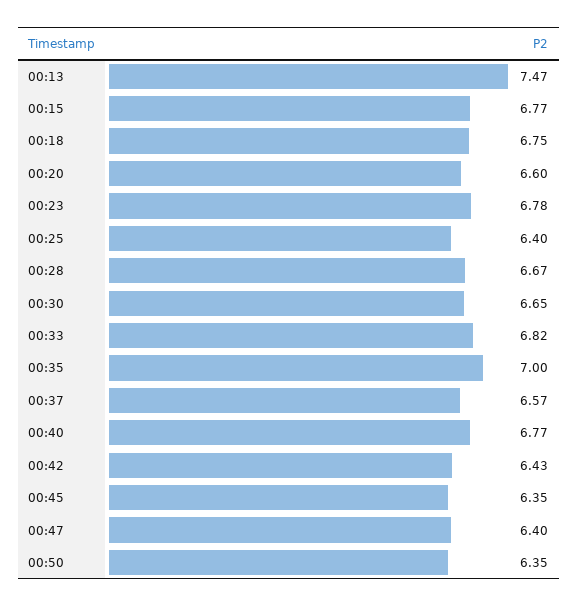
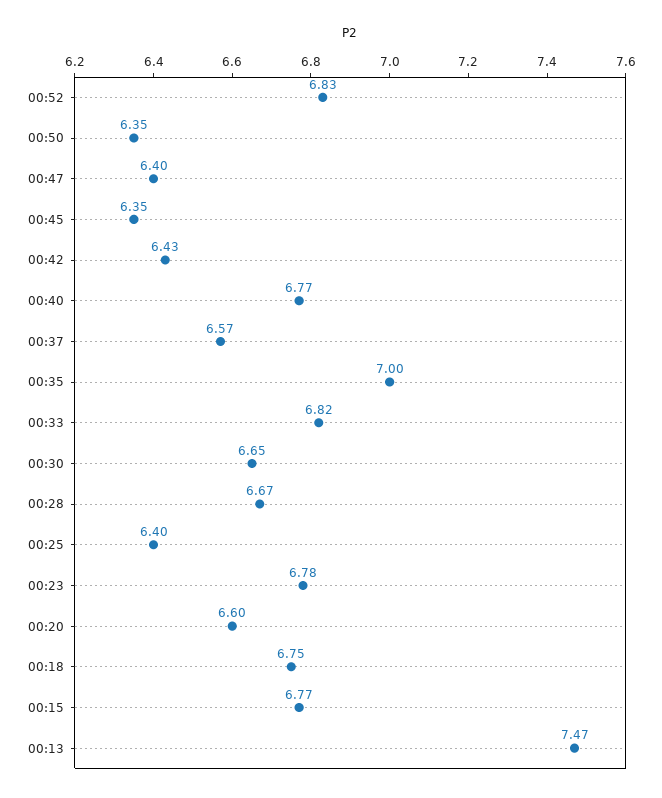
00:52: none -> 6.83

